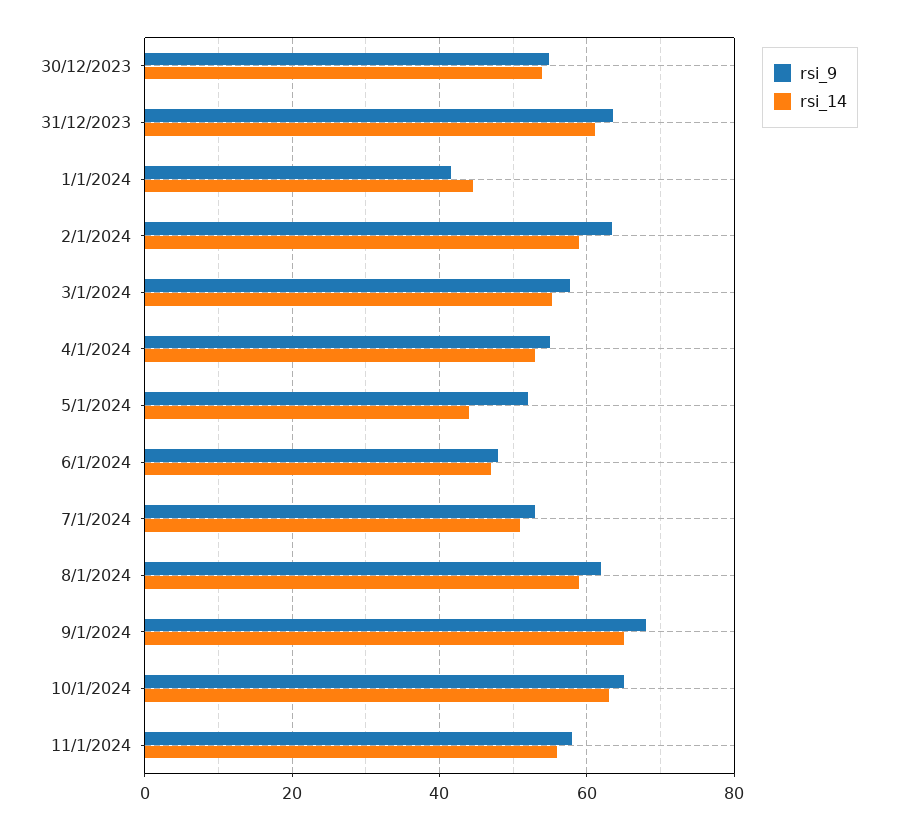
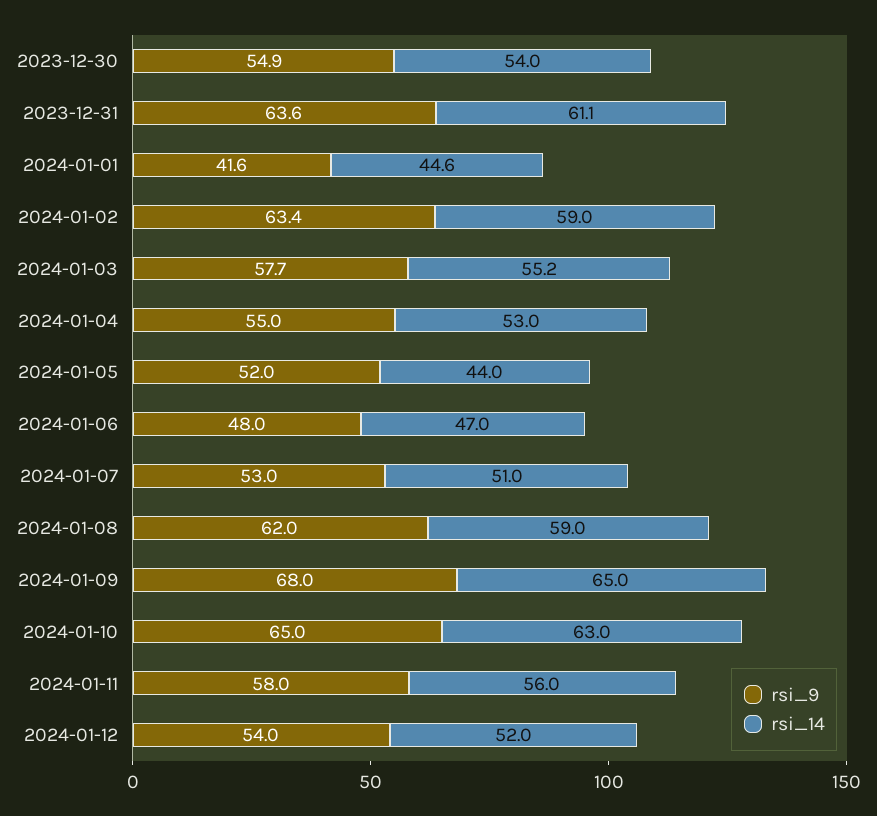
rsi_9, 2024-01-12: none -> 54
rsi_14, 2024-01-12: none -> 52

